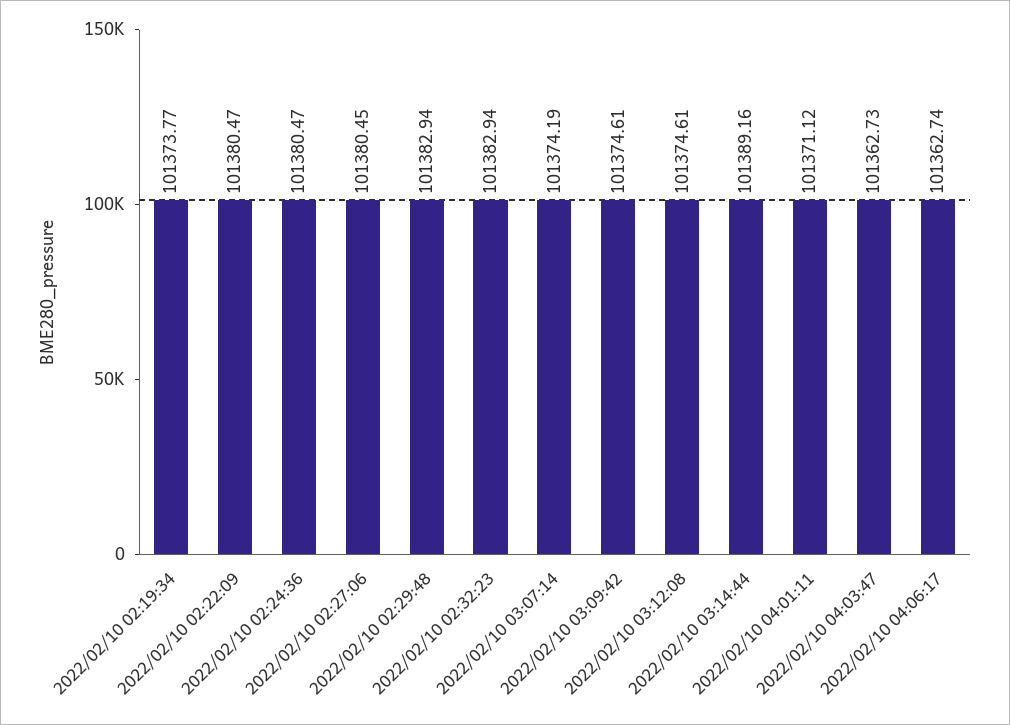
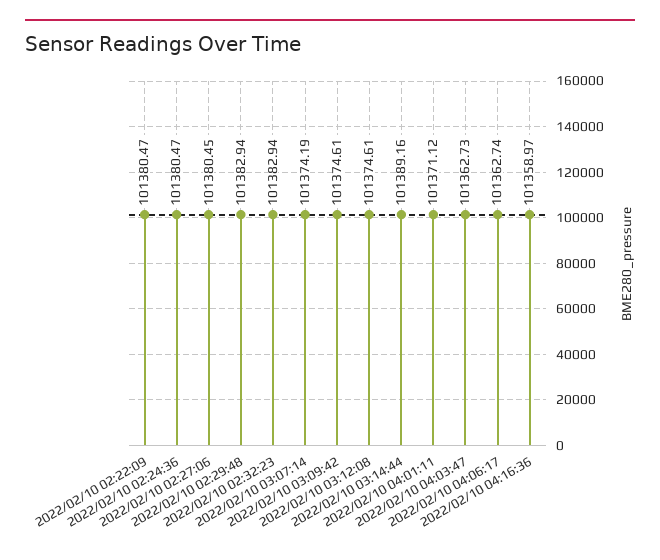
2022/02/10 02:19:34: 101373.77 -> none
2022/02/10 04:16:36: none -> 101358.97

